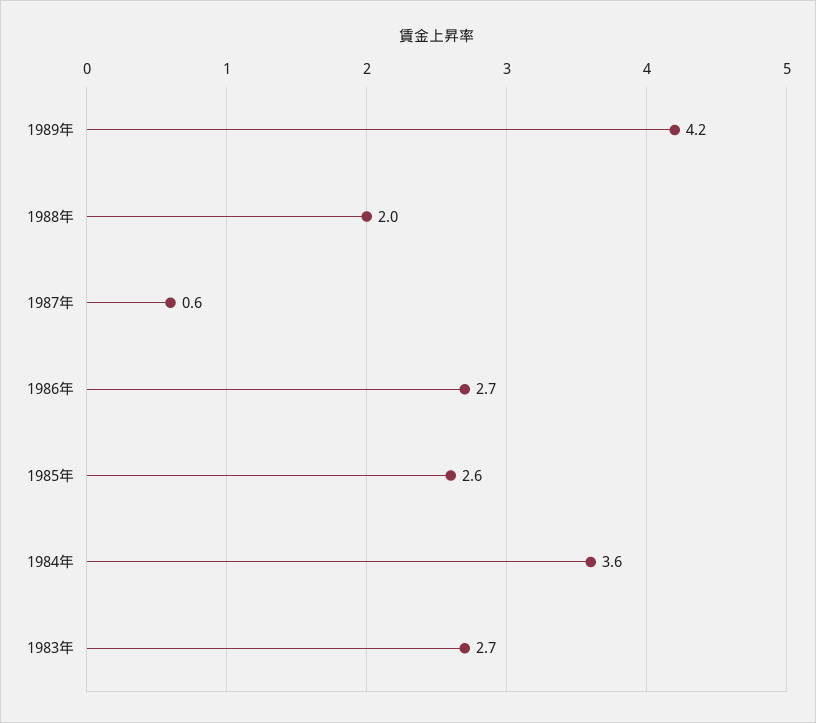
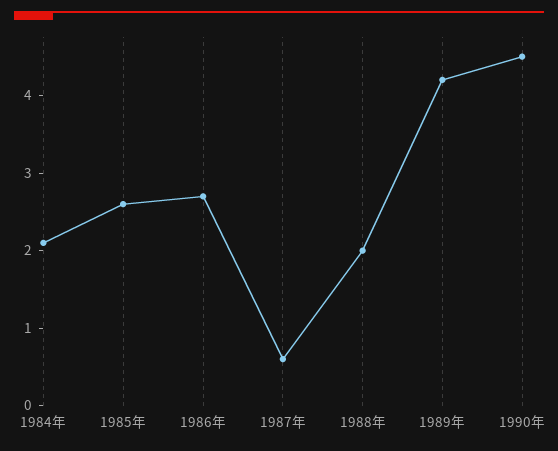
1984年: 3.6 -> 2
1983年: 2.7 -> none
1990年: none -> 4.5

